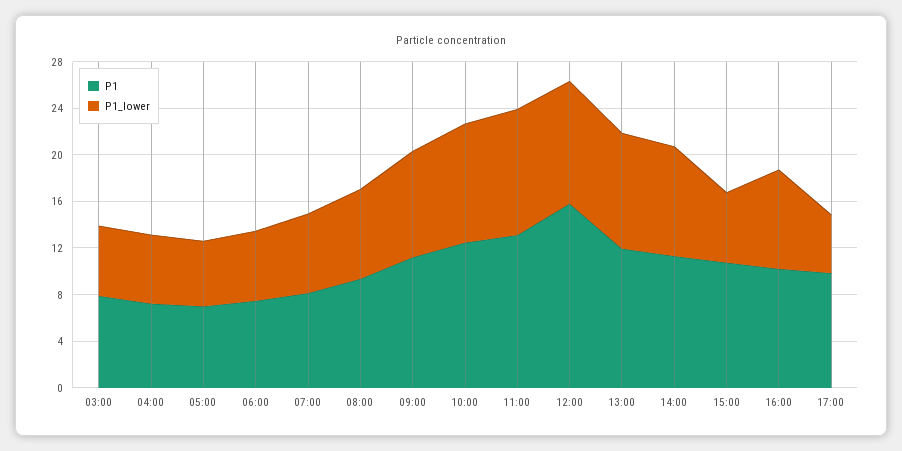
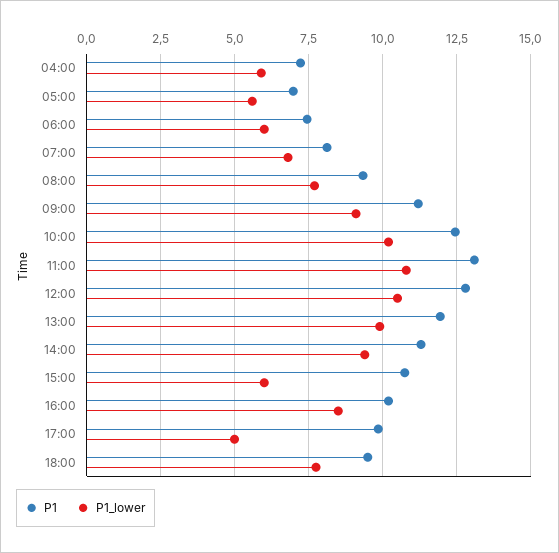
P1, 03:00: 8 -> none
P1_lower, 03:00: 6 -> none
P1, 12:00: 16 -> 12.75
P1, 18:00: none -> 9.5
P1_lower, 18:00: none -> 7.75

